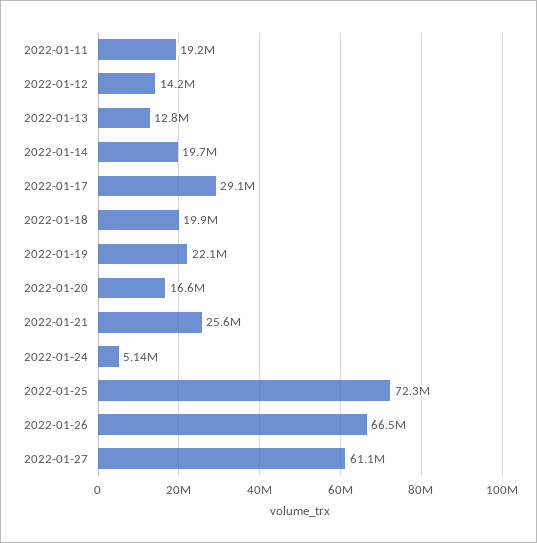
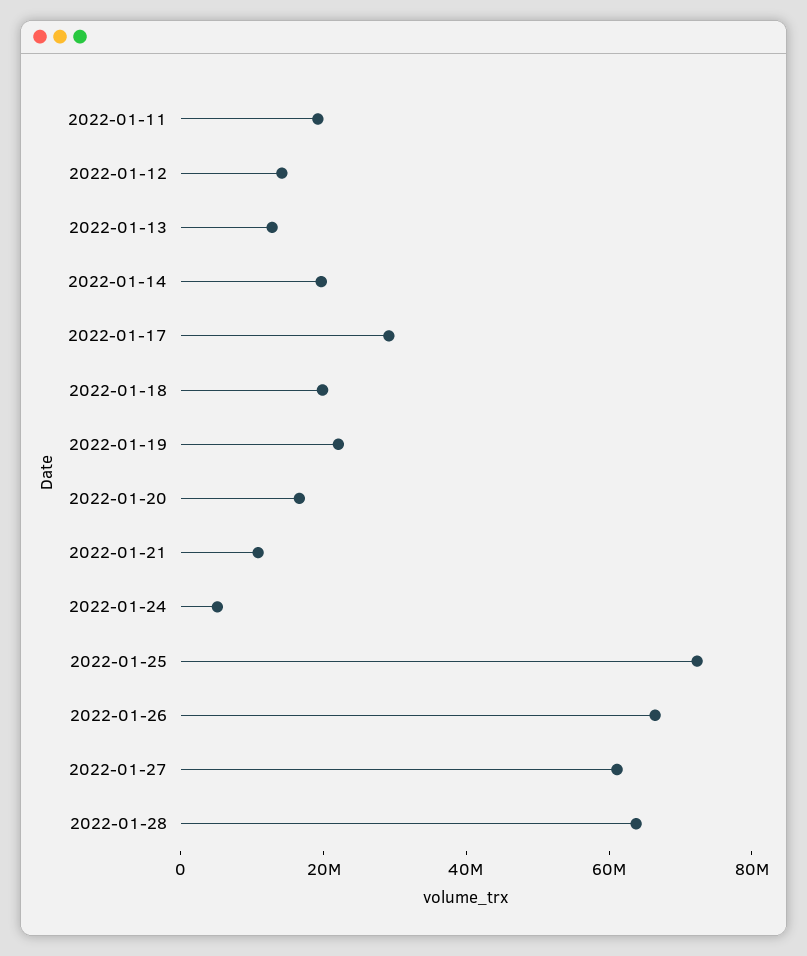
2022-01-21: 25600000 -> 10000000
2022-01-28: none -> 65000000

